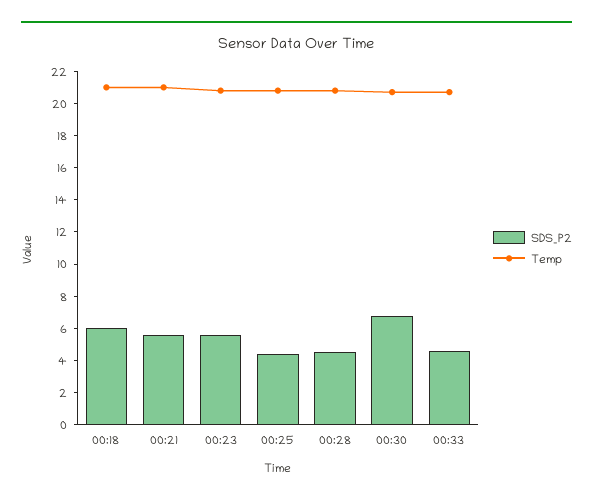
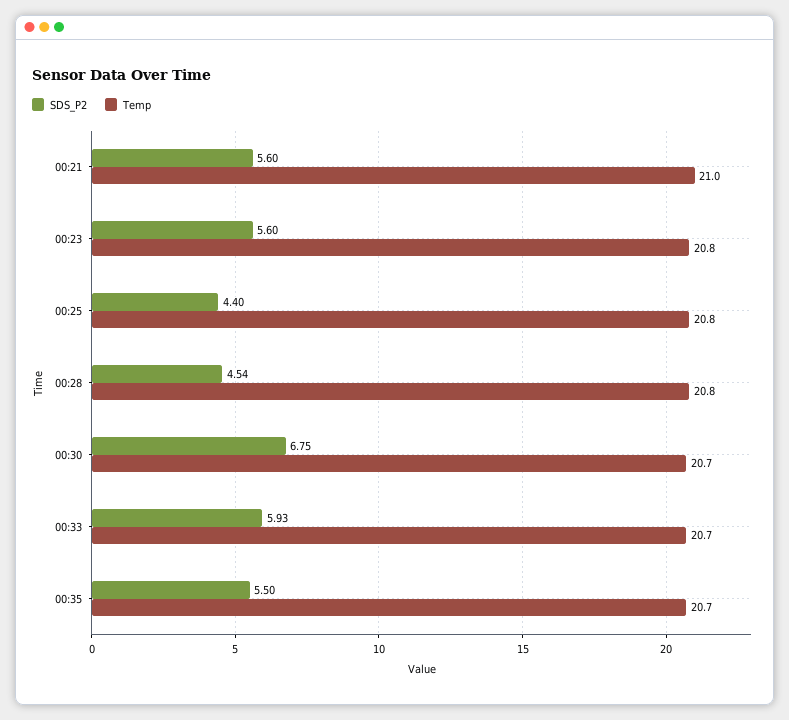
SDS_P2, 00:18: 6 -> none
Temp, 00:18: 21 -> none
SDS_P2, 00:33: 4.5 -> 5.93
SDS_P2, 00:35: none -> 5.5
Temp, 00:35: none -> 20.7

